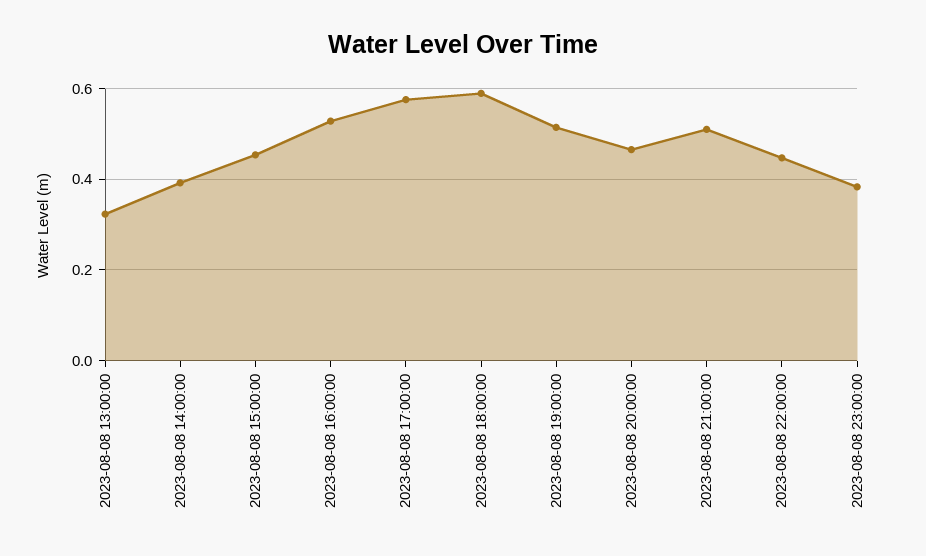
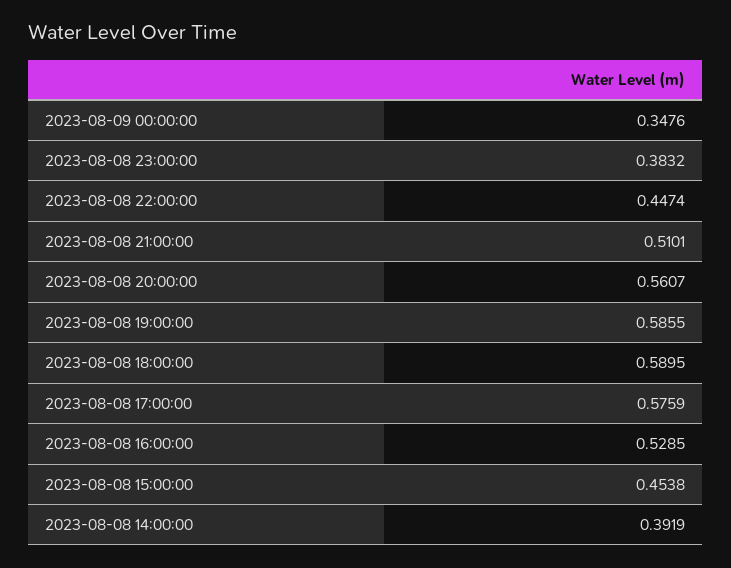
2023-08-08 13:00:00: 0.32 -> none
2023-08-08 19:00:00: 0.52 -> 0.5855
2023-08-08 20:00:00: 0.46 -> 0.5607
2023-08-09 00:00:00: none -> 0.3476

